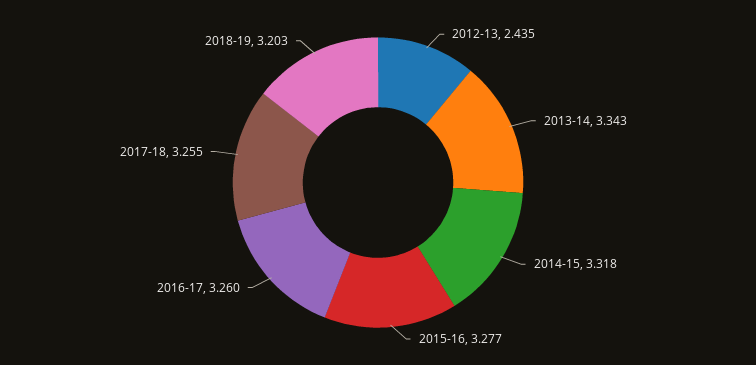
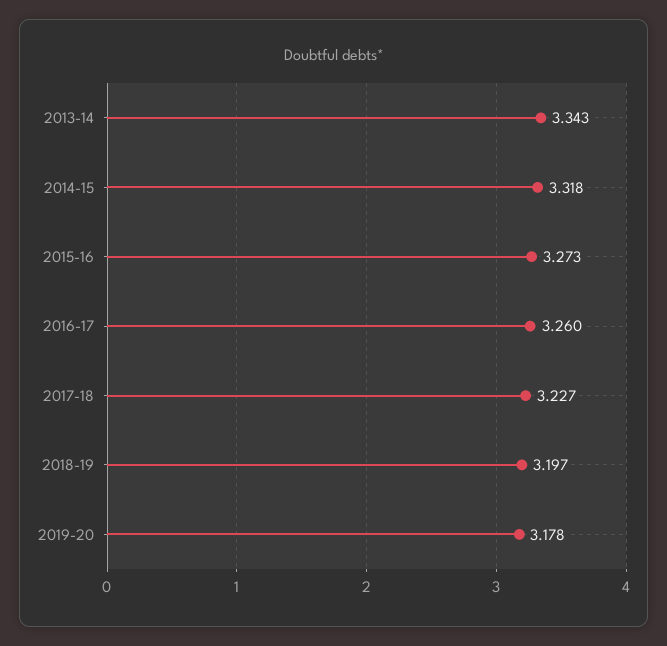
2012-13: 2.435 -> none
2015-16: 3.277 -> 3.273
2017-18: 3.255 -> 3.227
2018-19: 3.203 -> 3.197
2019-20: none -> 3.178

